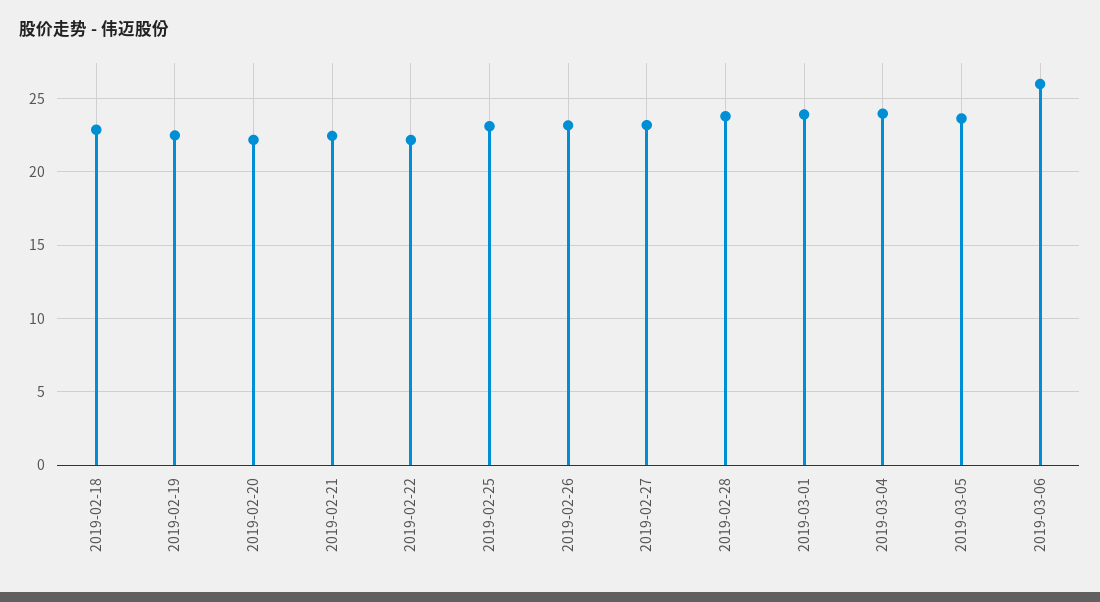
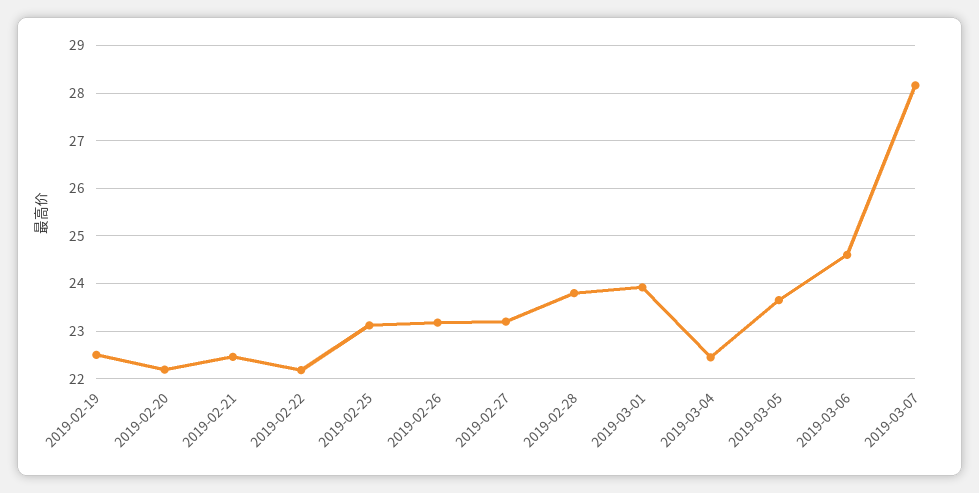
2019-02-18: 23 -> none
2019-03-04: 24 -> 22.4
2019-03-06: 26 -> 24.6
2019-03-07: none -> 28.2

